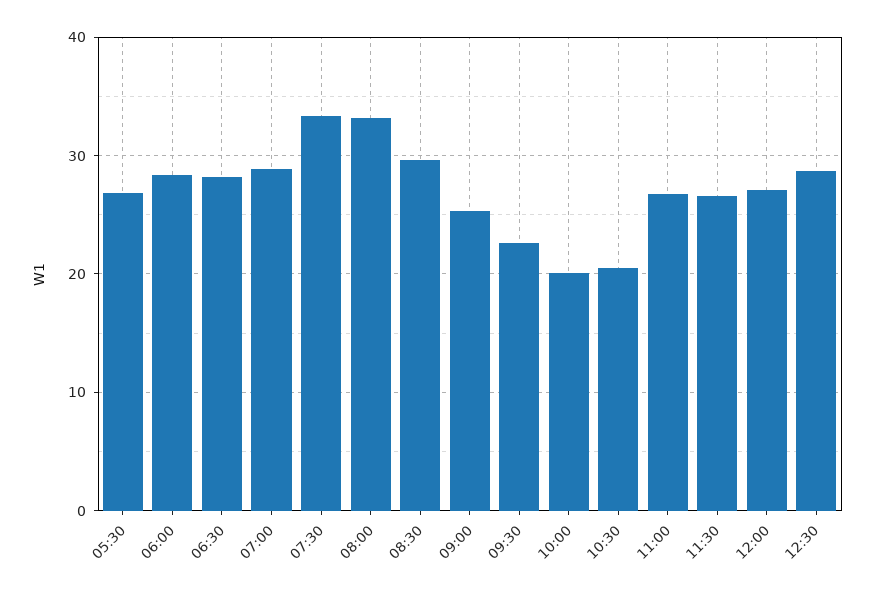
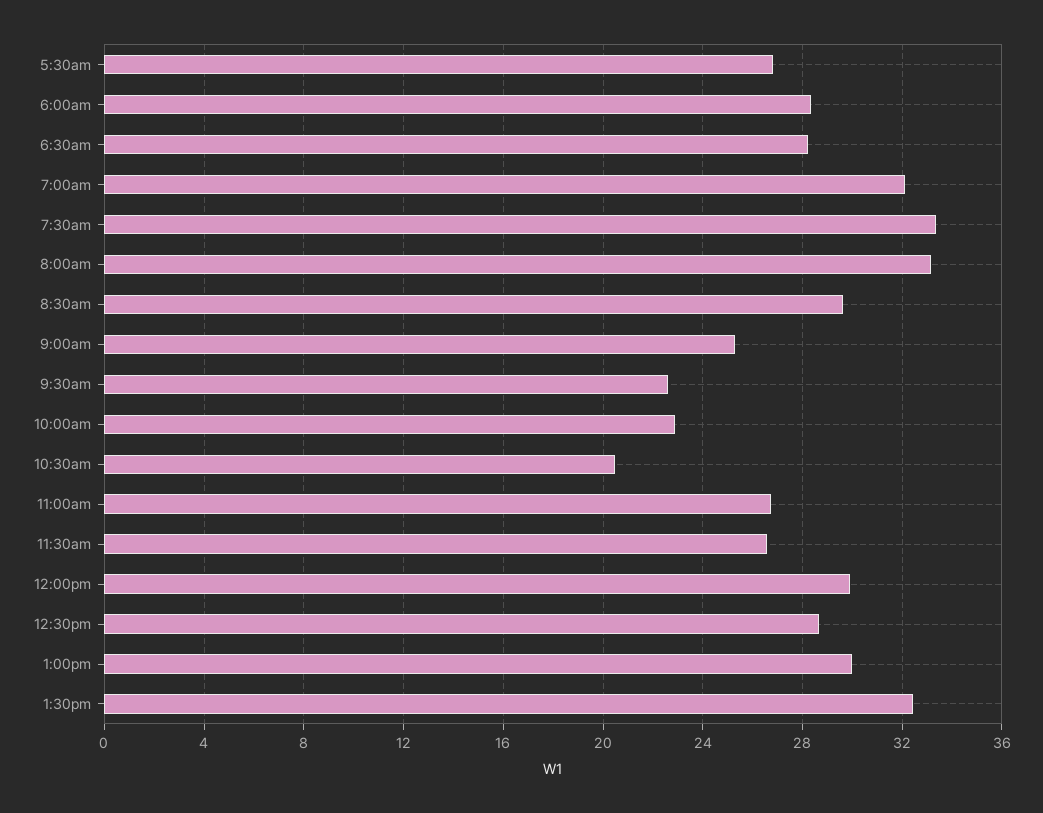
07:00: 29 -> 32
10:00: 20 -> 23
12:00: 27 -> 30
1:00pm: none -> 30
1:30pm: none -> 32.5

